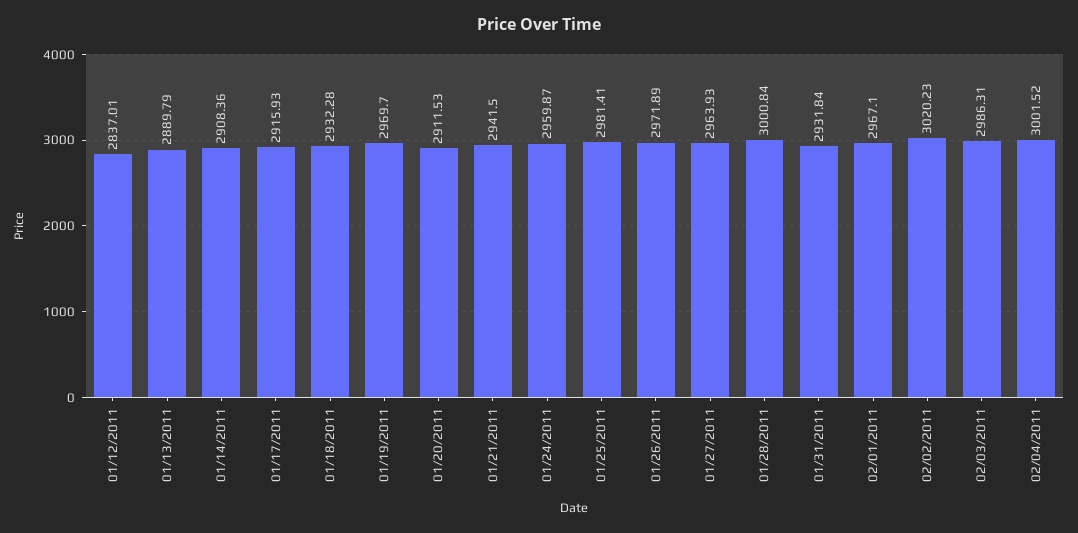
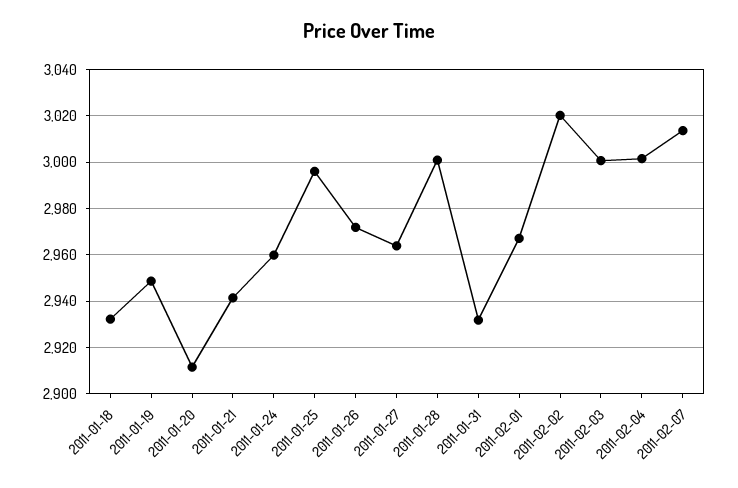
01/12/2011: 2837.01 -> none
01/13/2011: 2889.79 -> none
01/14/2011: 2908.36 -> none
01/17/2011: 2915.93 -> none
01/19/2011: 2969.7 -> 2950
01/25/2011: 2981.41 -> 2995
02/03/2011: 2986.31 -> 3000
2011-02-07: none -> 3015

